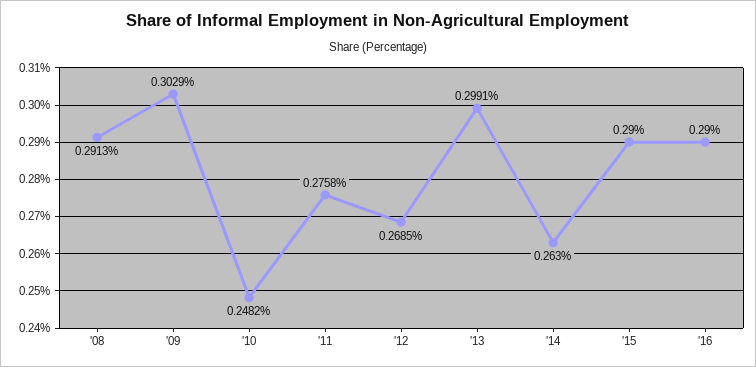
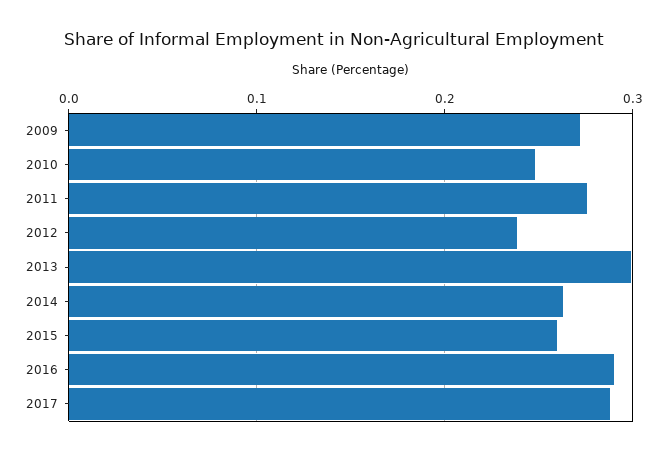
'08: 0.2913 -> none
'09: 0.3029 -> 0.27
'12: 0.2685 -> 0.24
'15: 0.29 -> 0.26
2017: none -> 0.29

